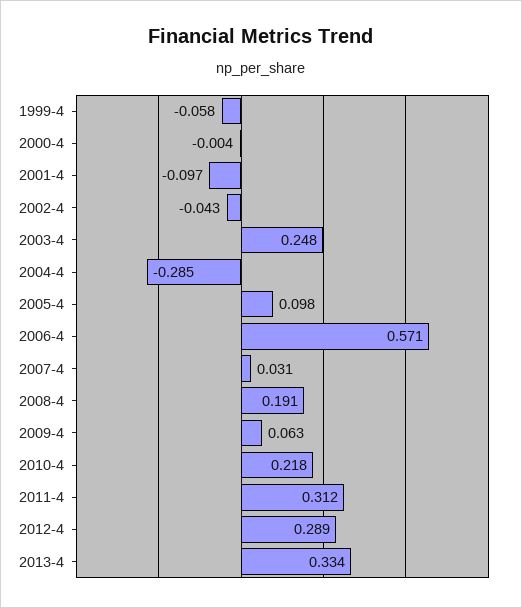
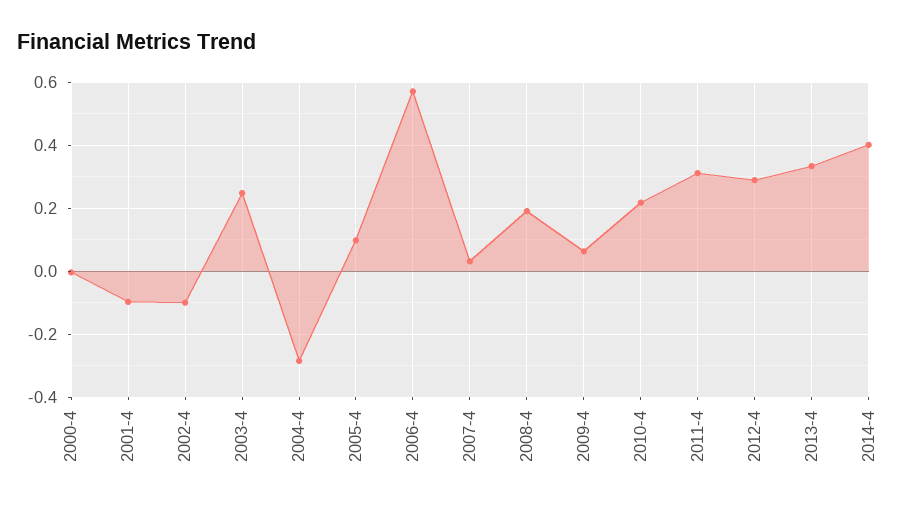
1999-4: -0.058 -> none
2002-4: -0.043 -> -0.1
2014-4: none -> 0.4

